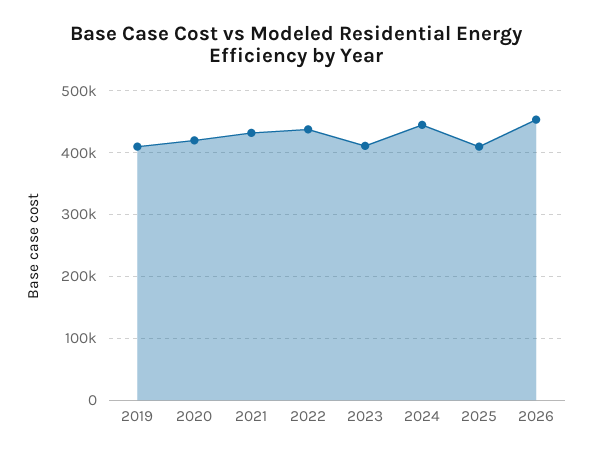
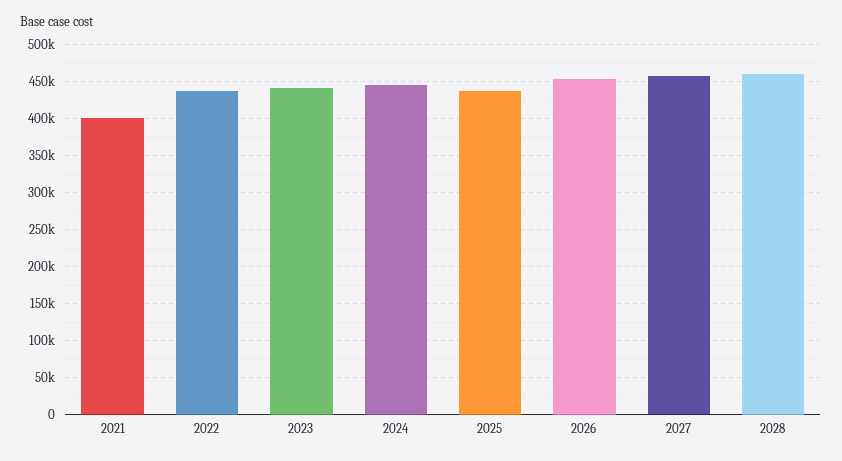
2019: 410000 -> none
2020: 420000 -> none
2021: 430000 -> 400000
2023: 410000 -> 440000
2025: 410000 -> 440000
2027: none -> 460000
2028: none -> 460000

